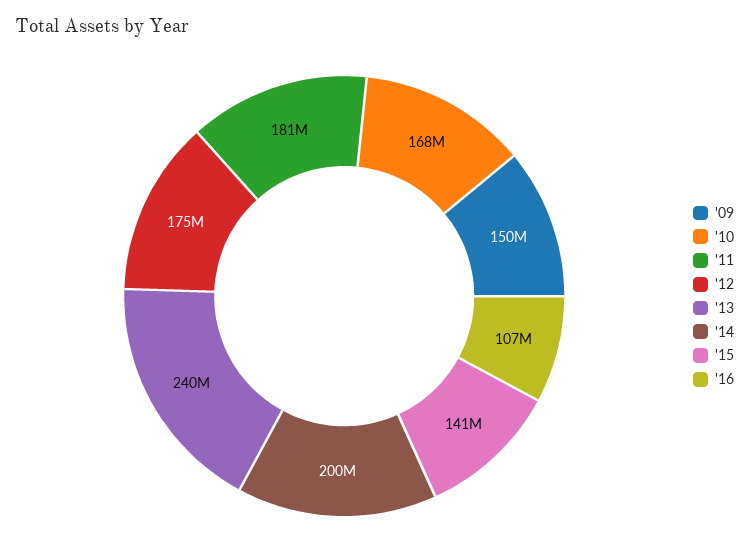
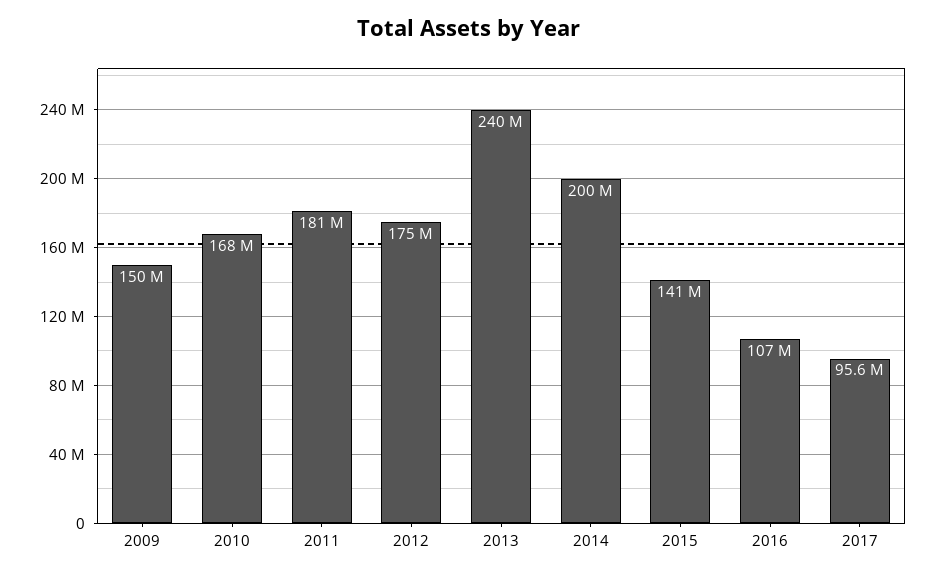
2017: none -> 95600000

